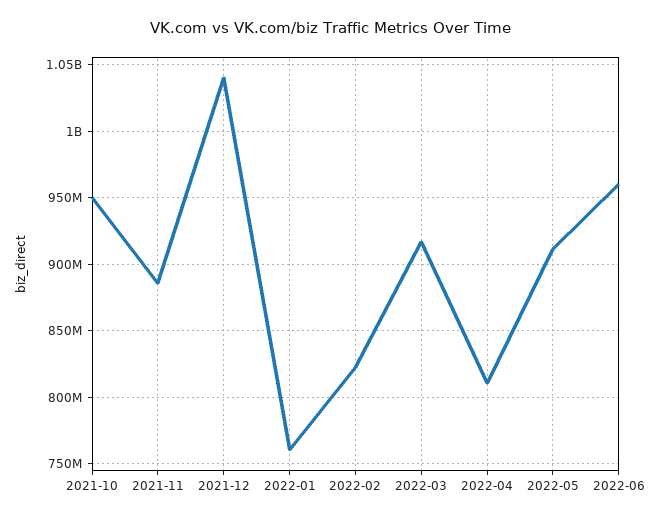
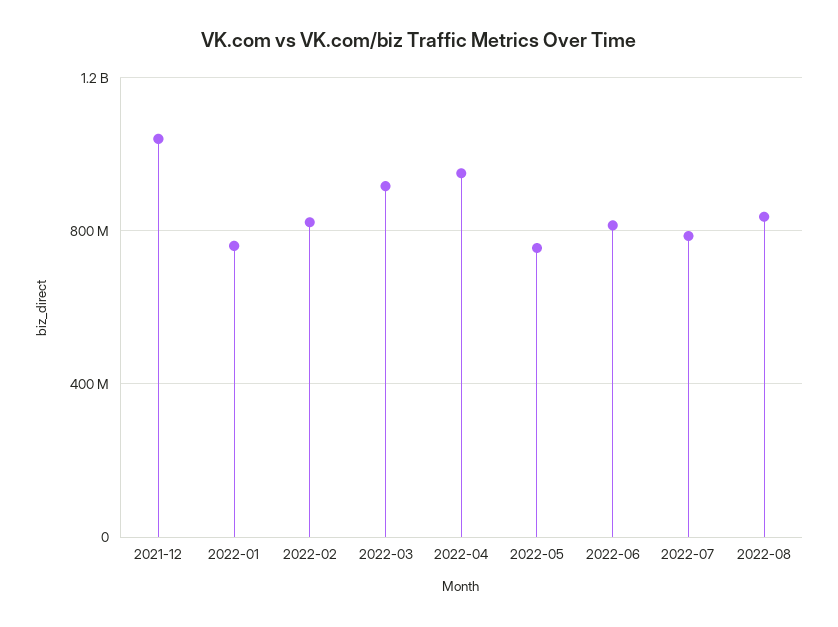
2021-10: 950000000 -> none
2021-11: 885000000 -> none
2022-04: 810000000 -> 950000000
2022-05: 910000000 -> 750000000
2022-06: 960000000 -> 800000000
2022-07: none -> 800000000
2022-08: none -> 850000000

